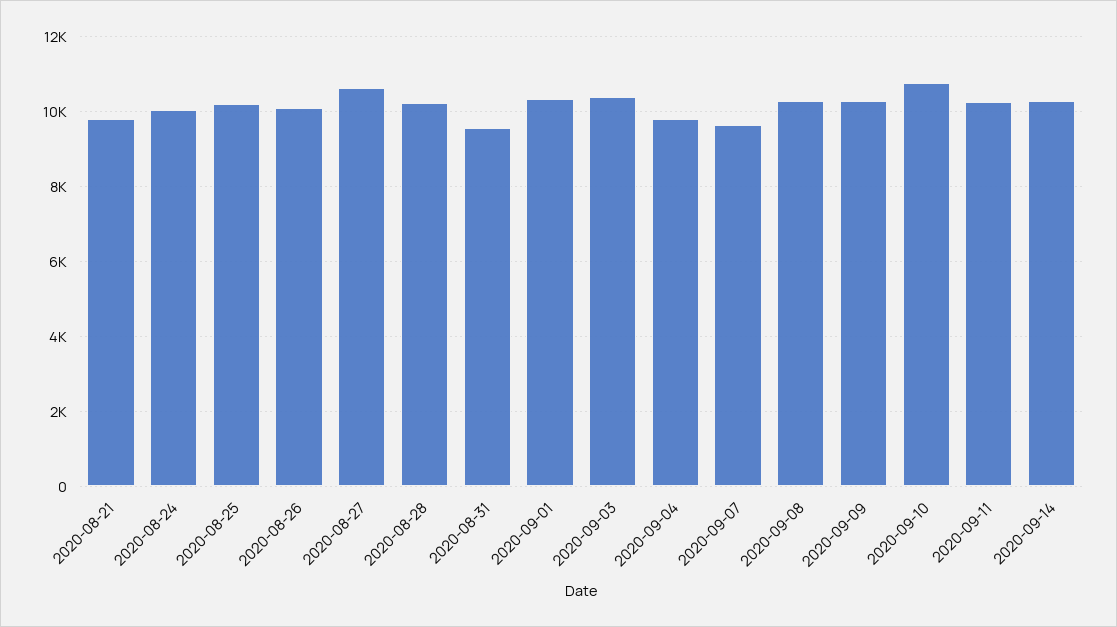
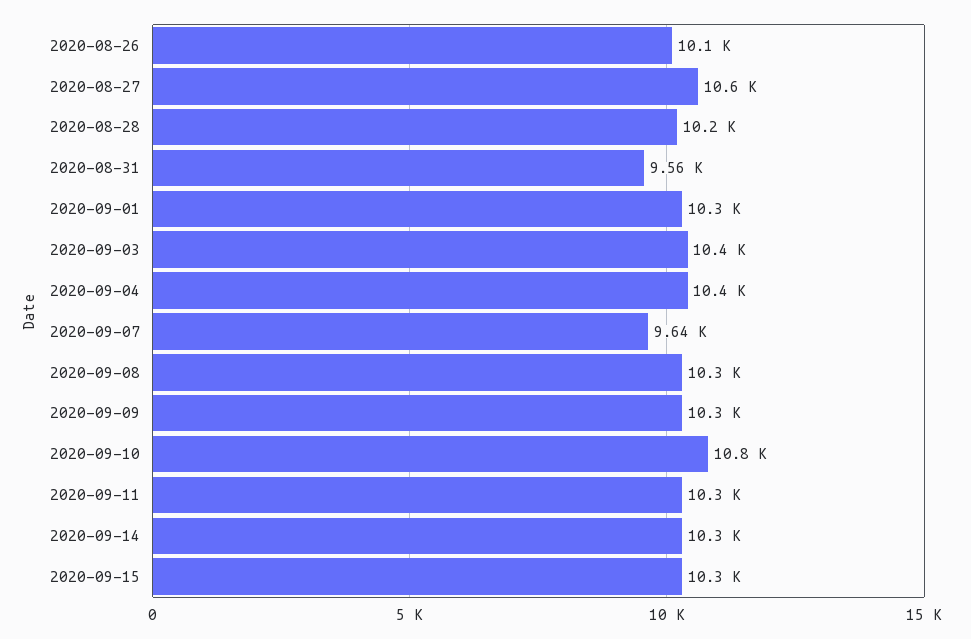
2020-08-21: 9800 -> none
2020-08-24: 10000 -> none
2020-08-25: 10200 -> none
2020-09-04: 9800 -> 10400
2020-09-15: none -> 10300

